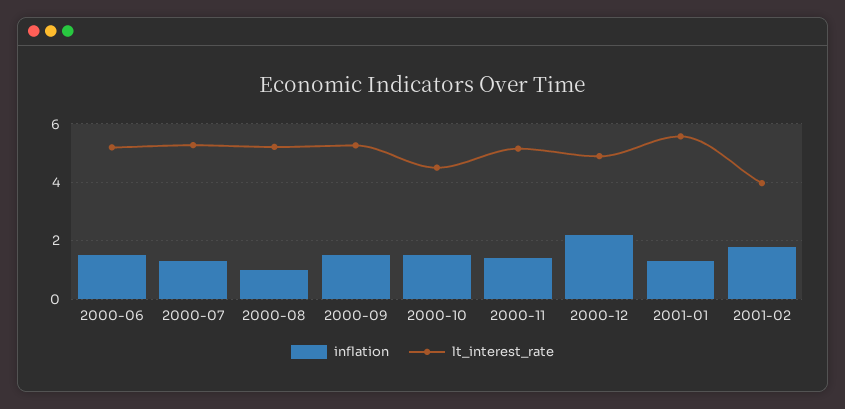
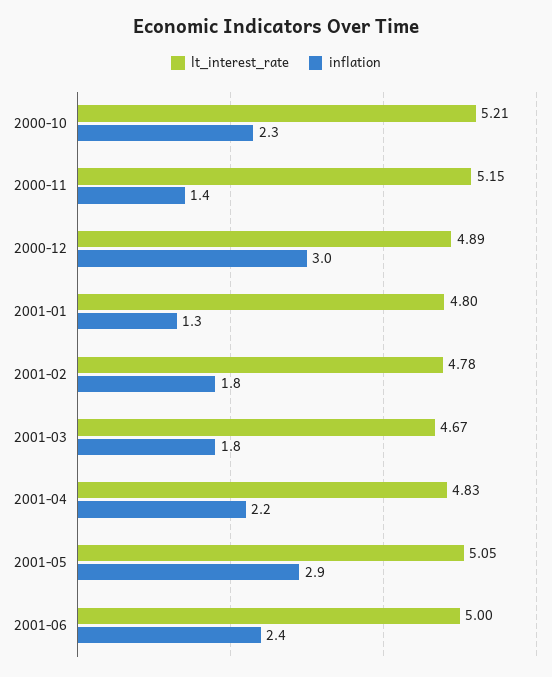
inflation, 2000-06: 1.5 -> none
lt_interest_rate, 2000-06: 5.25 -> none
inflation, 2000-07: 1.25 -> none
lt_interest_rate, 2000-07: 5.25 -> none
inflation, 2000-08: 1 -> none
lt_interest_rate, 2000-08: 5.25 -> none
inflation, 2000-09: 1.5 -> none
lt_interest_rate, 2000-09: 5.25 -> none
inflation, 2000-10: 1.5 -> 2.3
lt_interest_rate, 2000-10: 4.5 -> 5.21
inflation, 2000-12: 2.25 -> 3
lt_interest_rate, 2001-01: 5.5 -> 4.8
lt_interest_rate, 2001-02: 4 -> 4.78
lt_interest_rate, 2001-03: none -> 4.67
inflation, 2001-03: none -> 1.8
lt_interest_rate, 2001-04: none -> 4.83
inflation, 2001-04: none -> 2.2
lt_interest_rate, 2001-05: none -> 5.05
inflation, 2001-05: none -> 2.9
lt_interest_rate, 2001-06: none -> 5
inflation, 2001-06: none -> 2.4

